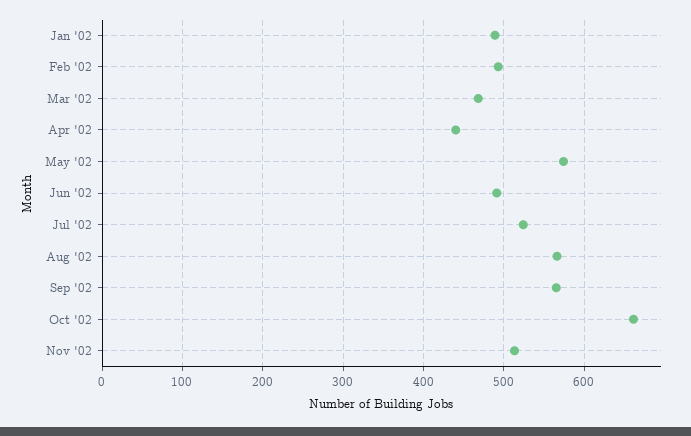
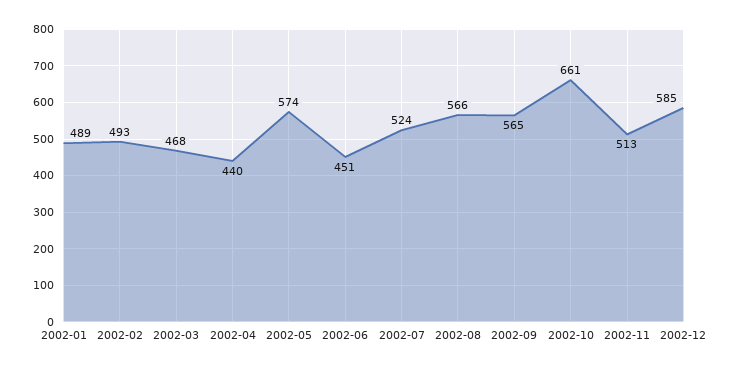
Jun '02: 490 -> 451
2002-12: none -> 585

